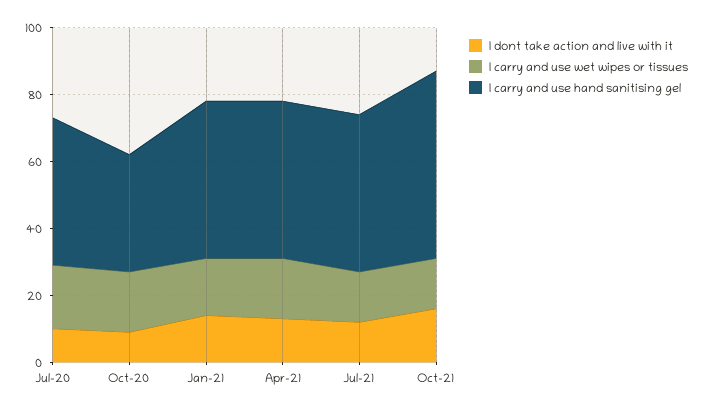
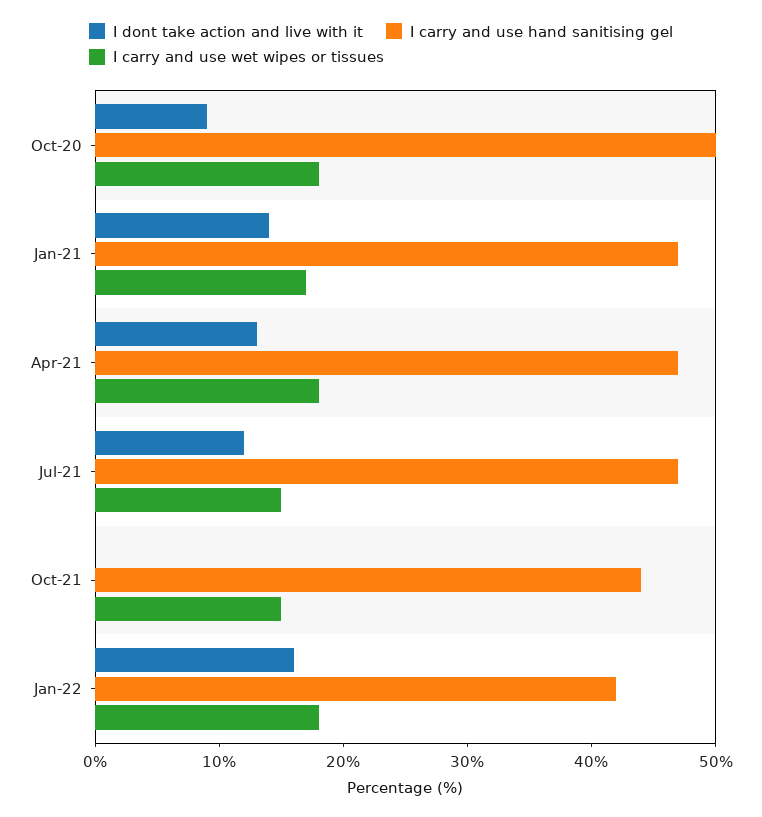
I dont take action and live with it, Jul-20: 10 -> none
I carry and use wet wipes or tissues, Jul-20: 20 -> none
I carry and use hand sanitising gel, Jul-20: 45 -> none
I carry and use hand sanitising gel, Oct-20: 35 -> 50
I dont take action and live with it, Oct-21: 15 -> 0
I carry and use hand sanitising gel, Oct-21: 55 -> 44
I dont take action and live with it, Jan-22: none -> 16
I carry and use hand sanitising gel, Jan-22: none -> 42
I carry and use wet wipes or tissues, Jan-22: none -> 18

